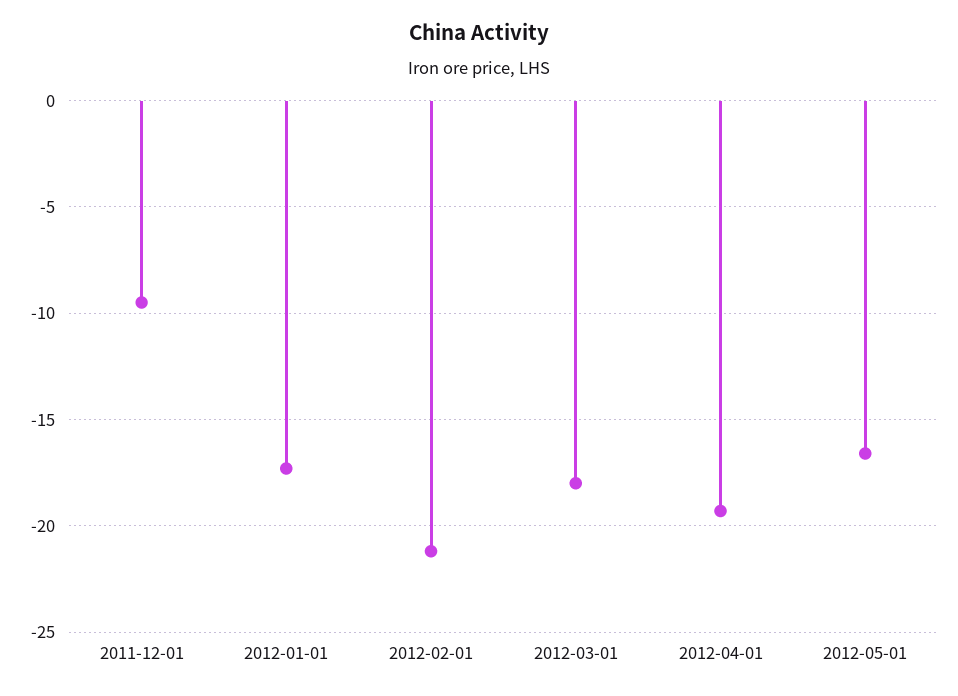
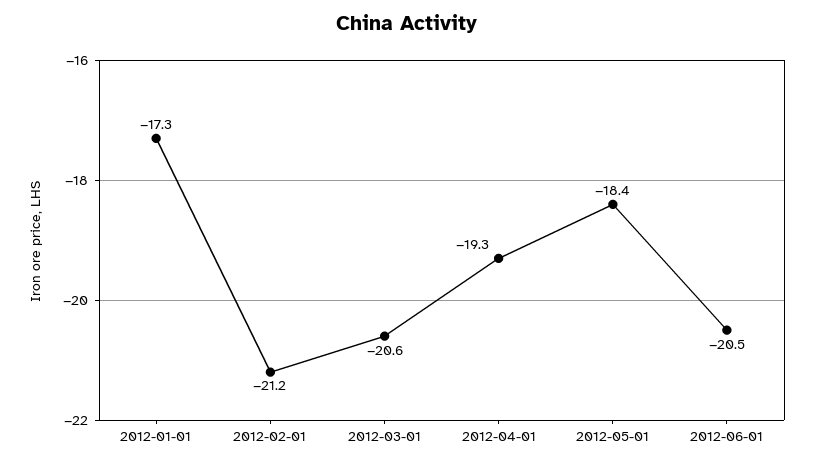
2011-12-01: -9.5 -> none
2012-03-01: -18 -> -20.6
2012-05-01: -16.5 -> -18.4
2012-06-01: none -> -20.5

